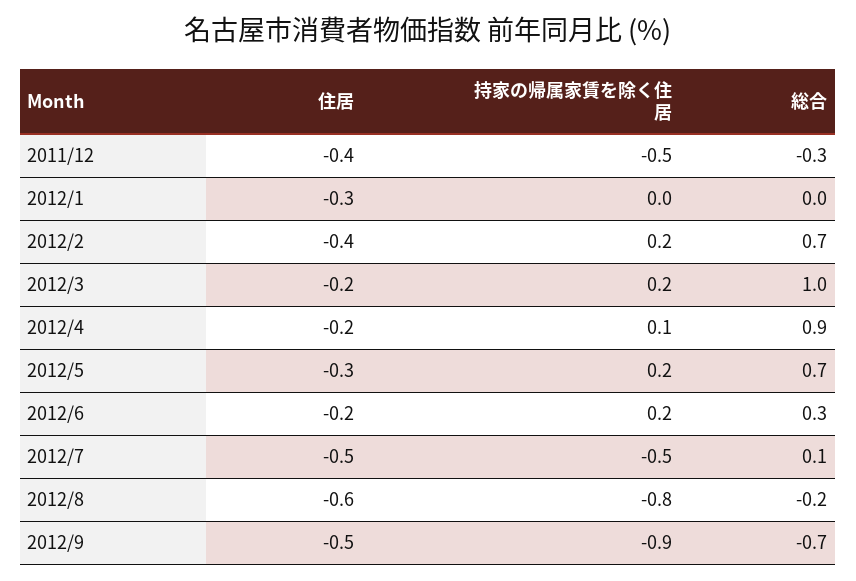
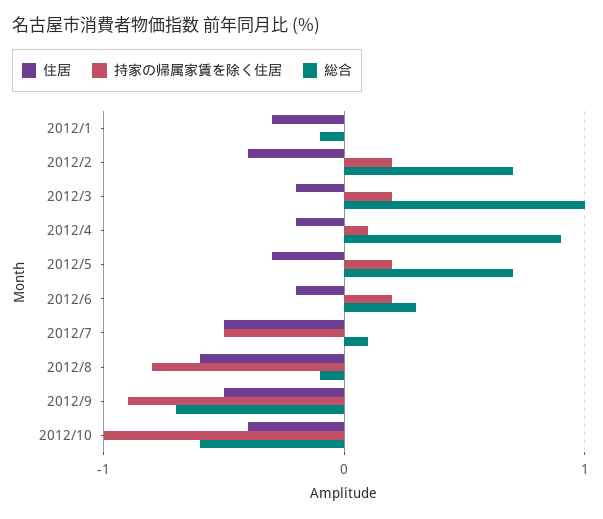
住居, 2011/12: -0.4 -> none
持家の帰属家賃を除く住居, 2011/12: -0.5 -> none
総合, 2011/12: -0.3 -> none
総合, 2012/1: 0 -> -0.1
総合, 2012/8: -0.2 -> -0.1
住居, 2012/10: none -> -0.4
持家の帰属家賃を除く住居, 2012/10: none -> -1
総合, 2012/10: none -> -0.6

